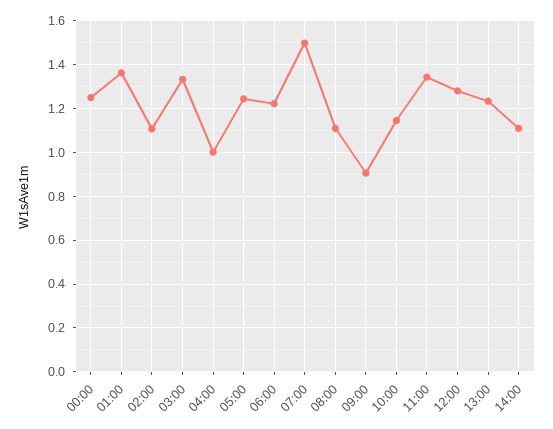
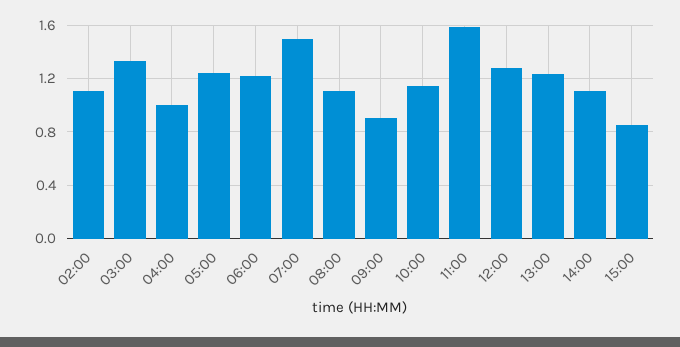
00:00: 1.25 -> none
01:00: 1.35 -> none
11:00: 1.35 -> 1.6
15:00: none -> 0.85

